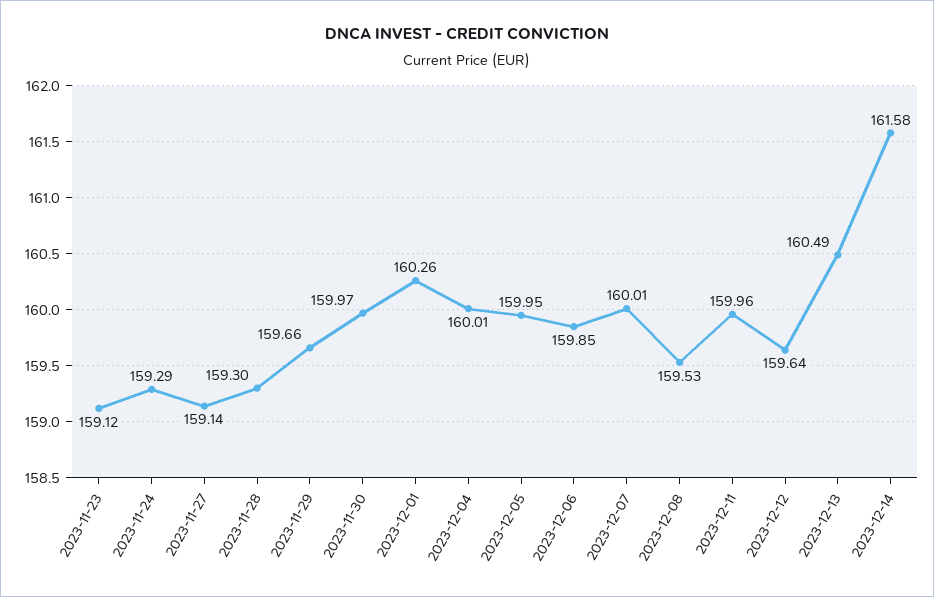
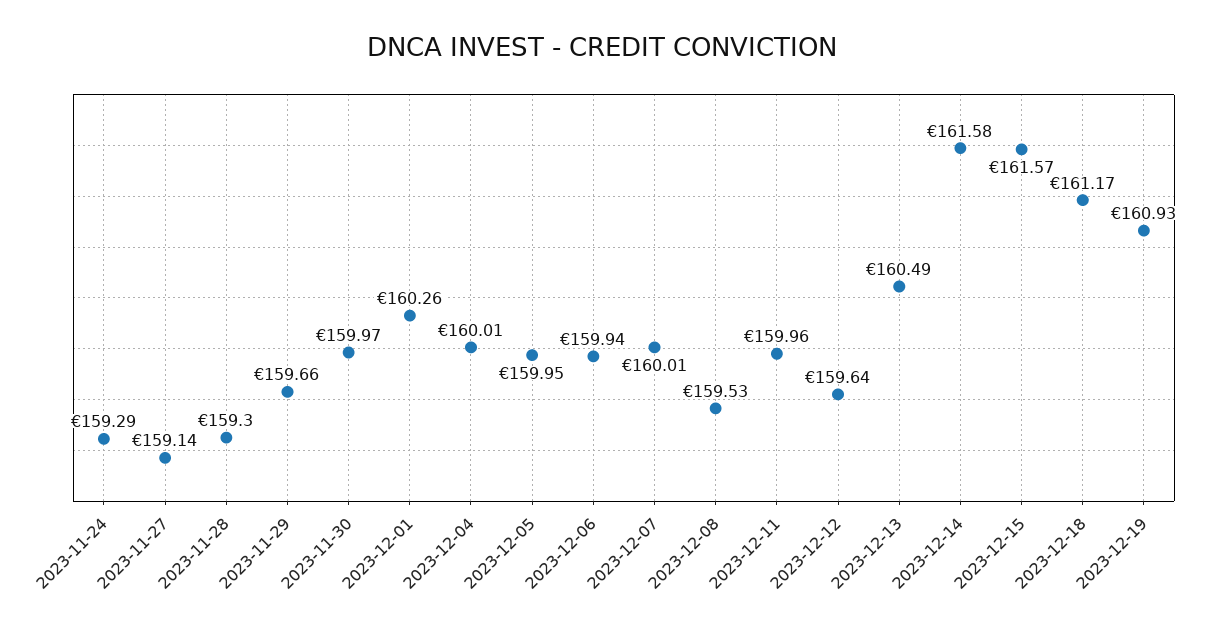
2023-11-23: 159.12 -> none
2023-12-06: 159.85 -> 159.94
2023-12-15: none -> 161.57
2023-12-18: none -> 161.17
2023-12-19: none -> 160.93

